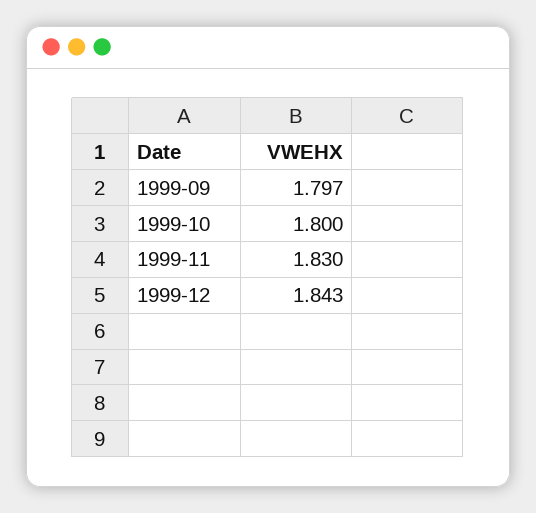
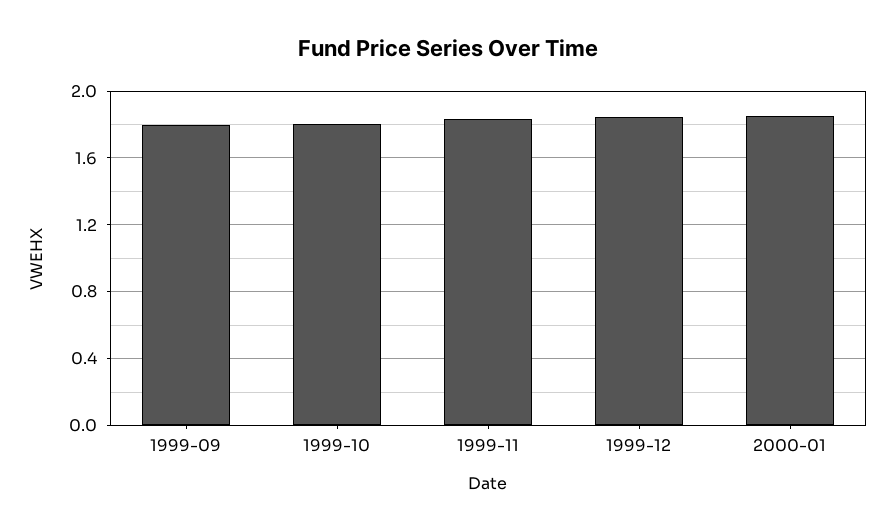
2000-01: none -> 1.85

